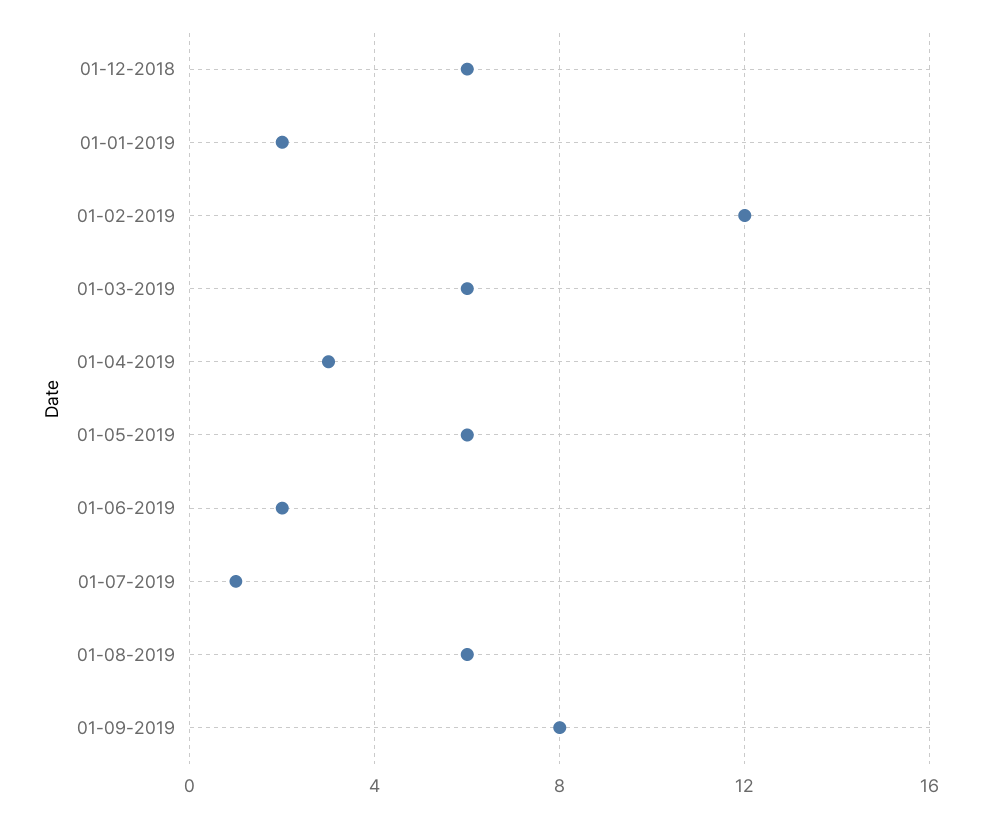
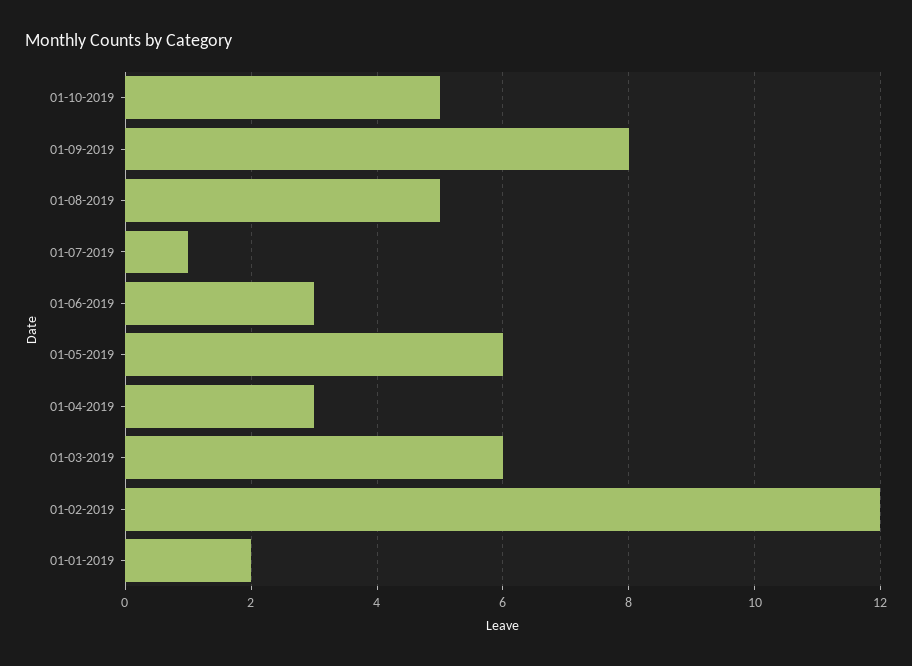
01-12-2018: 6 -> none
01-06-2019: 2 -> 3
01-08-2019: 6 -> 5
01-10-2019: none -> 5

